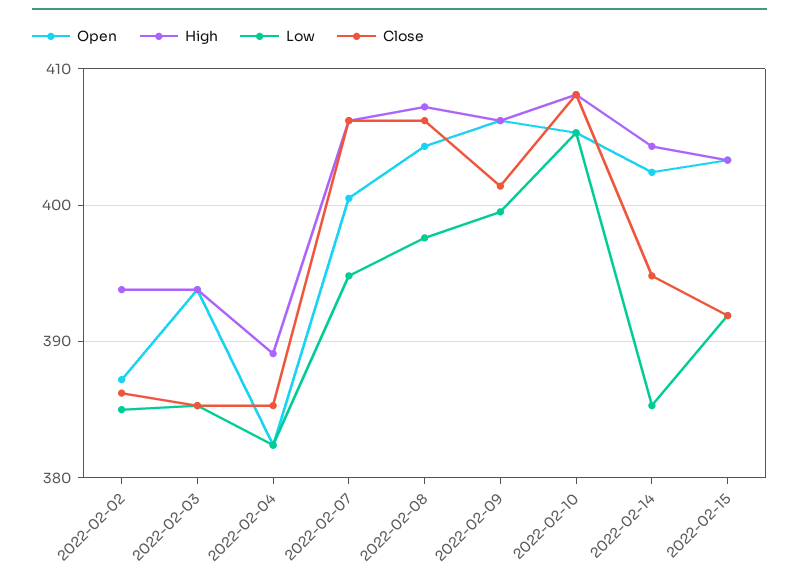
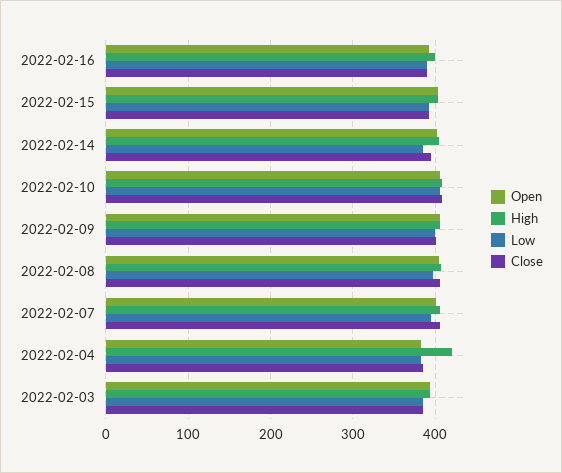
Open, 2022-02-02: 387 -> none
High, 2022-02-02: 394 -> none
Low, 2022-02-02: 385 -> none
Close, 2022-02-02: 386 -> none
High, 2022-02-04: 389 -> 420
Open, 2022-02-16: none -> 390
High, 2022-02-16: none -> 400
Low, 2022-02-16: none -> 390
Close, 2022-02-16: none -> 390

